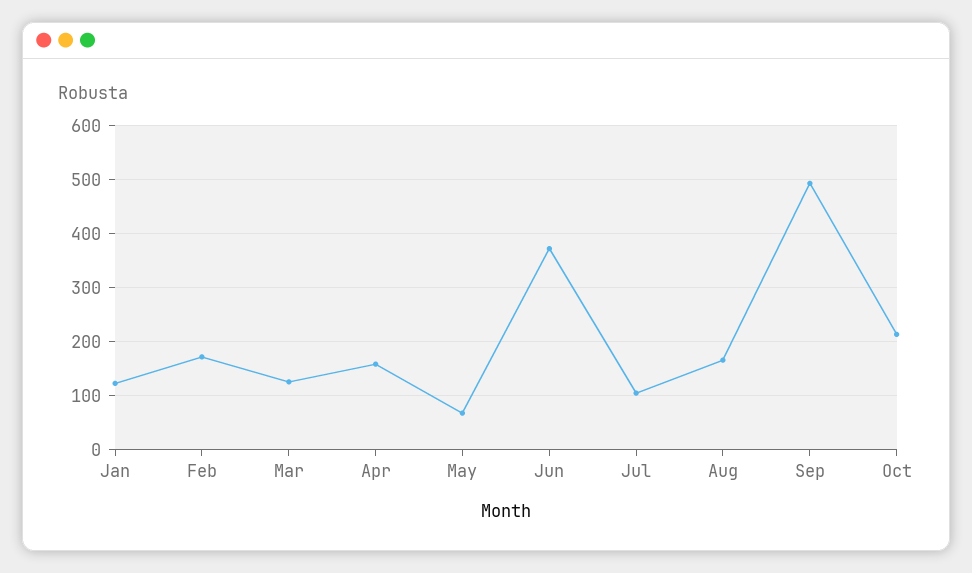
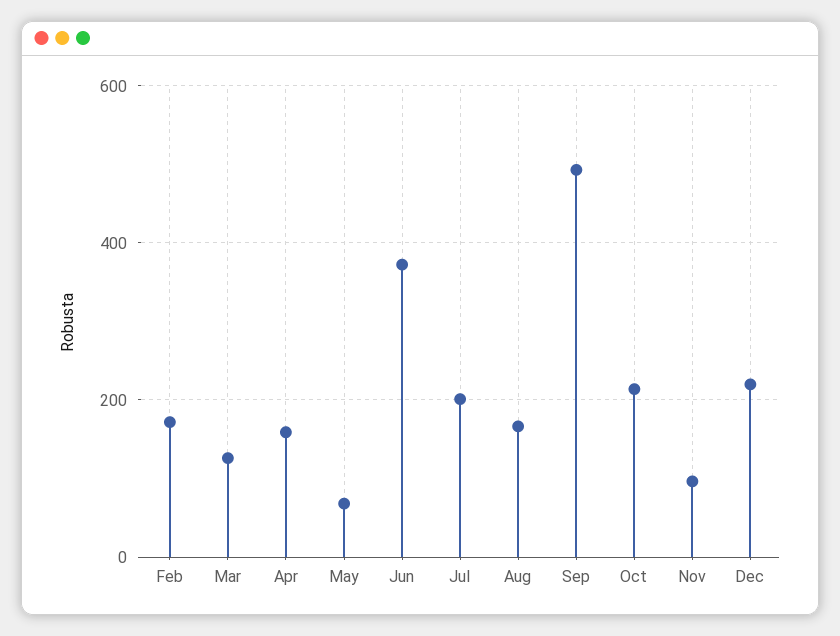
Jan: 120 -> none
Jul: 100 -> 200
Nov: none -> 100
Dec: none -> 220

